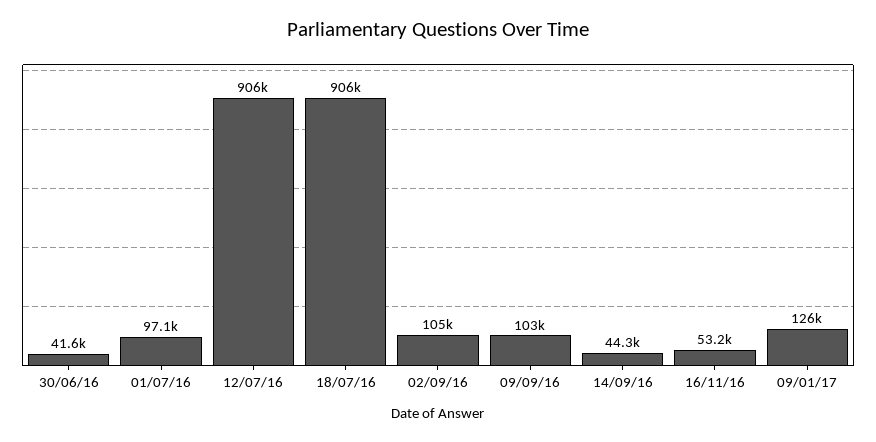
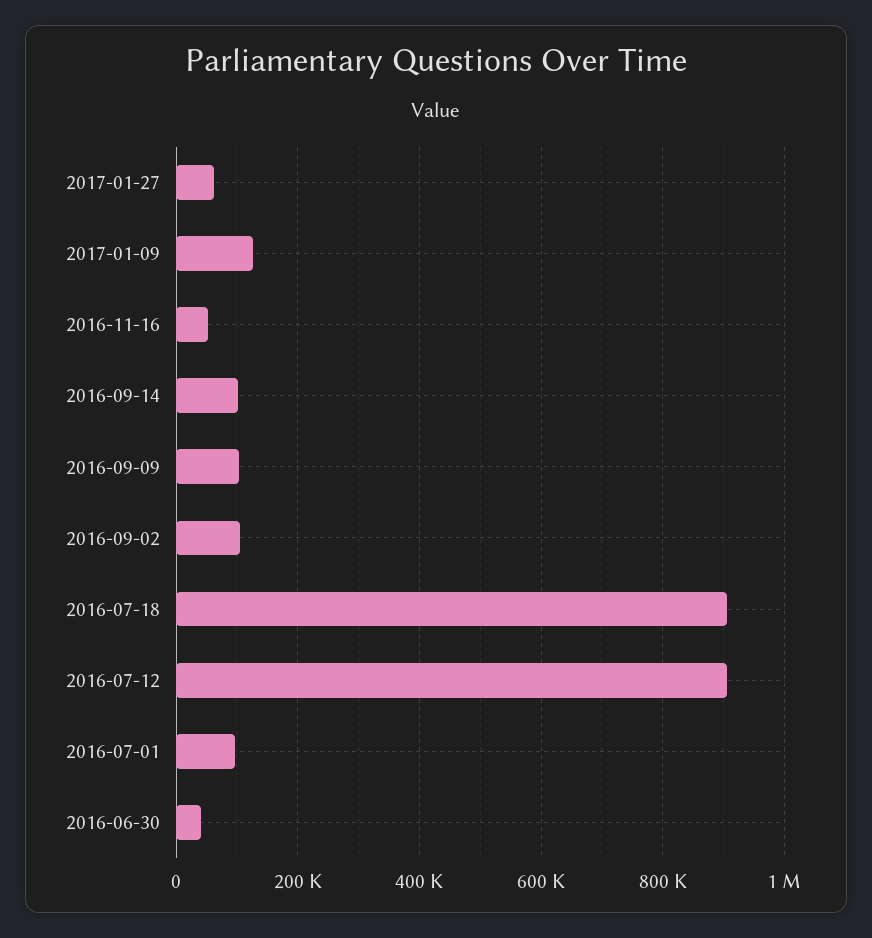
14/09/16: 44300 -> 100000
2017-01-27: none -> 60000

